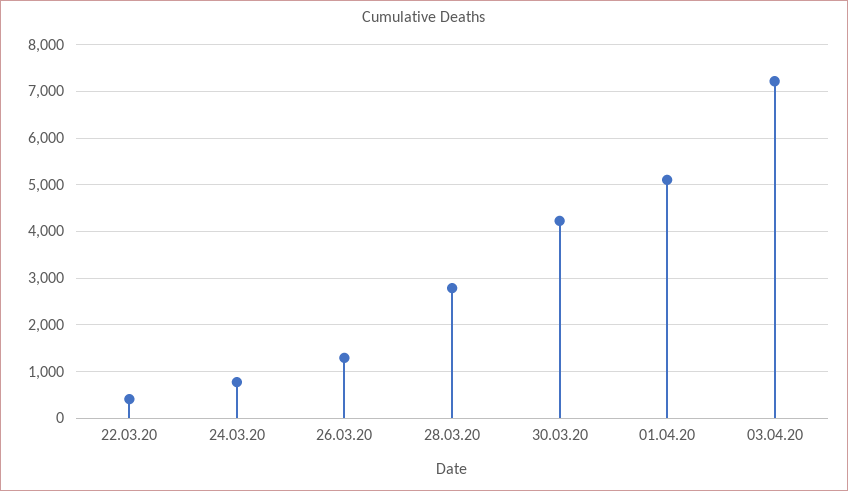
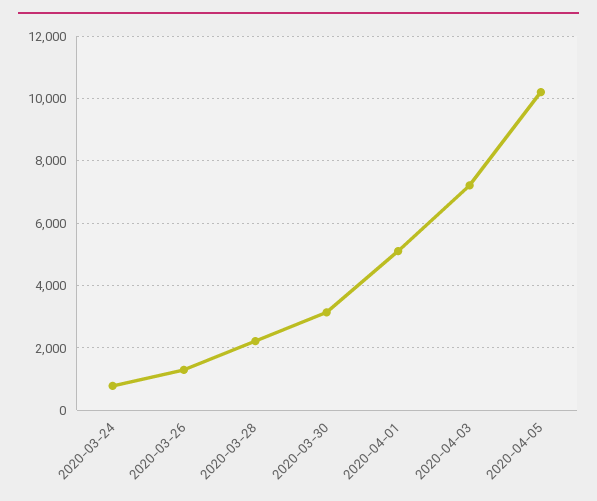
22.03.20: 400 -> none
28.03.20: 2800 -> 2200
30.03.20: 4200 -> 3200
2020-04-05: none -> 10200

